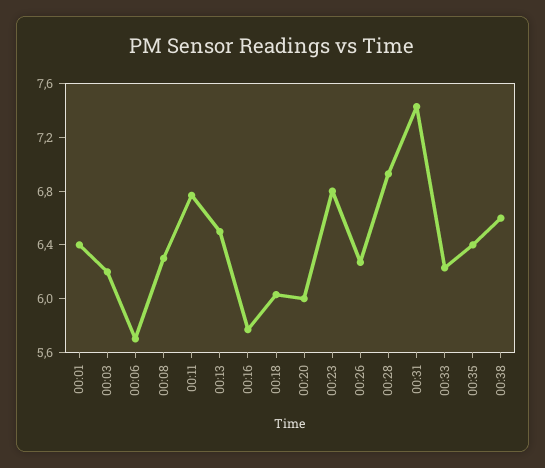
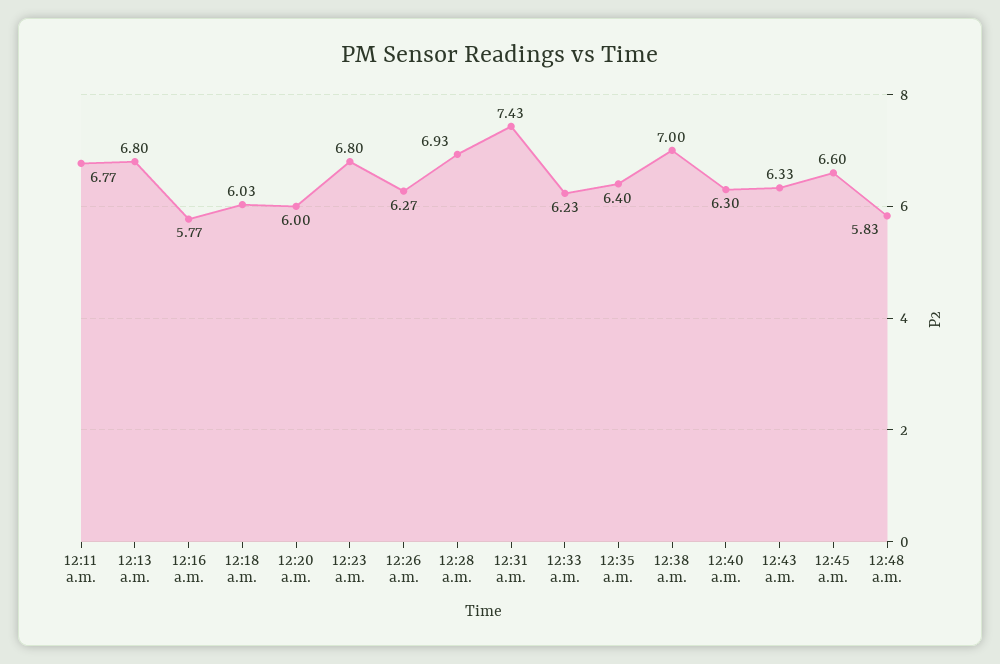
00:01: 6.4 -> none
00:03: 6.2 -> none
00:06: 5.7 -> none
00:08: 6.3 -> none
00:13: 6.5 -> 6.8
00:38: 6.6 -> 7
12:40 a.m.: none -> 6.3
12:43 a.m.: none -> 6.33
12:45 a.m.: none -> 6.6
12:48 a.m.: none -> 5.83

